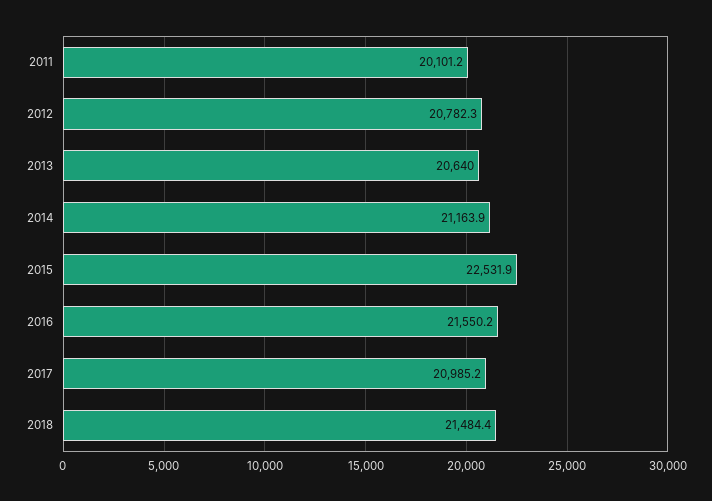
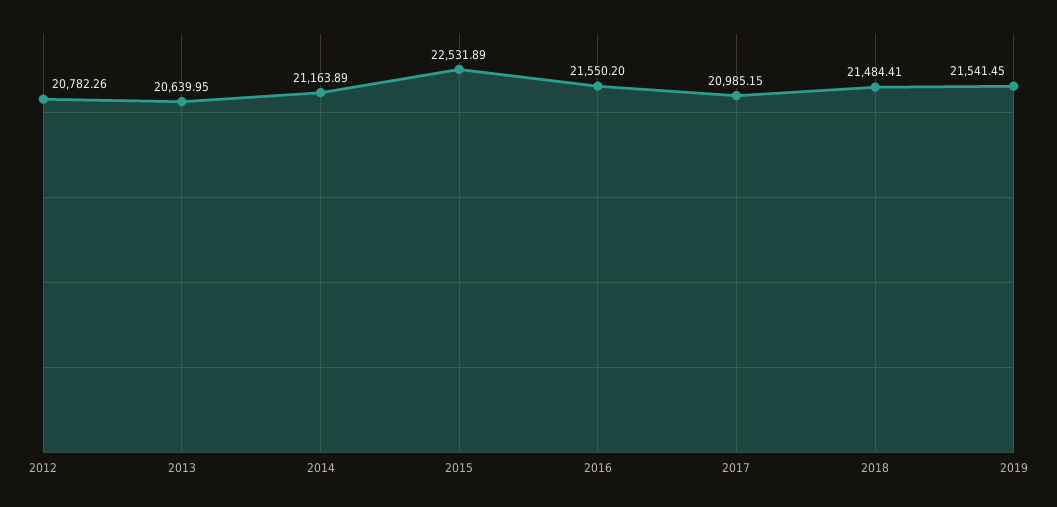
2011: 20101.2 -> none
2019: none -> 21541.45

